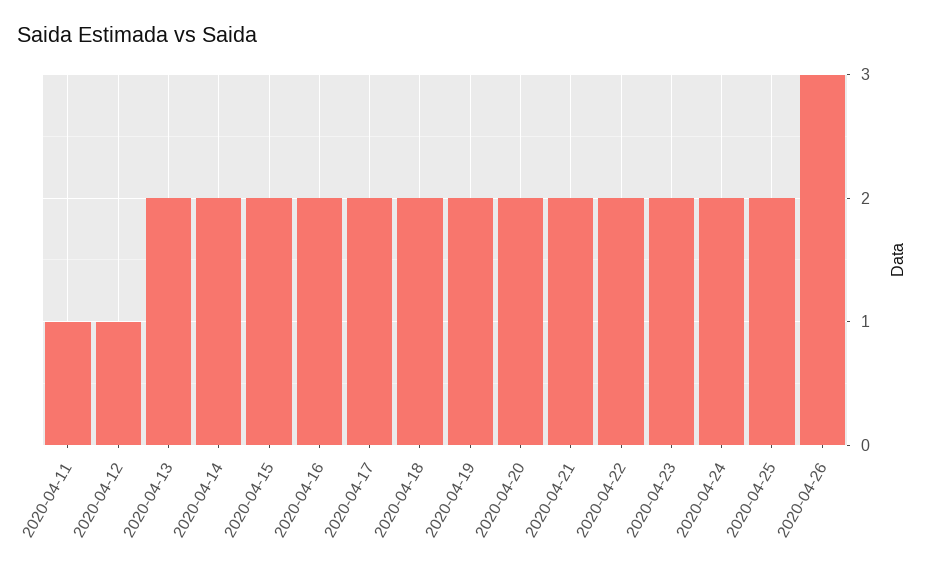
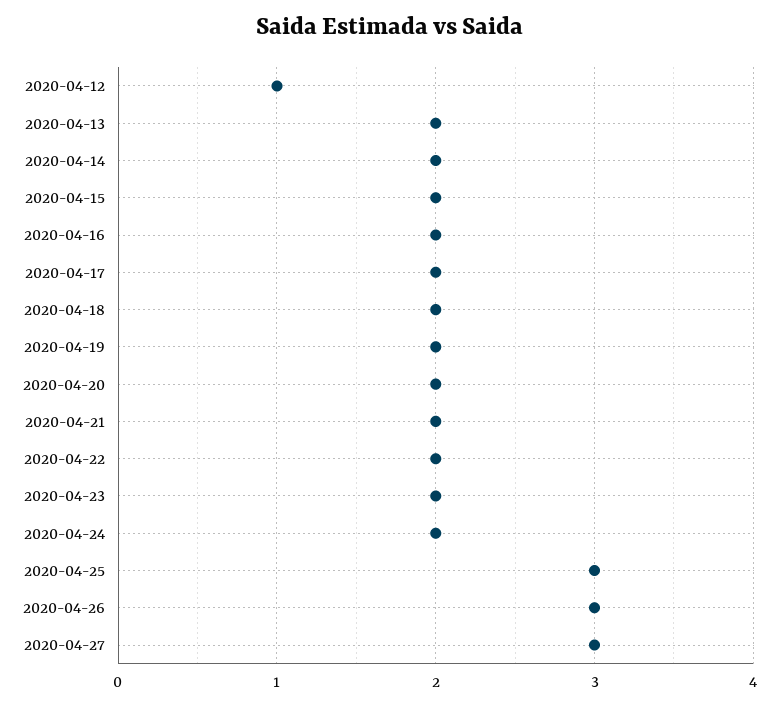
2020-04-11: 1 -> none
2020-04-25: 2 -> 3
2020-04-27: none -> 3

